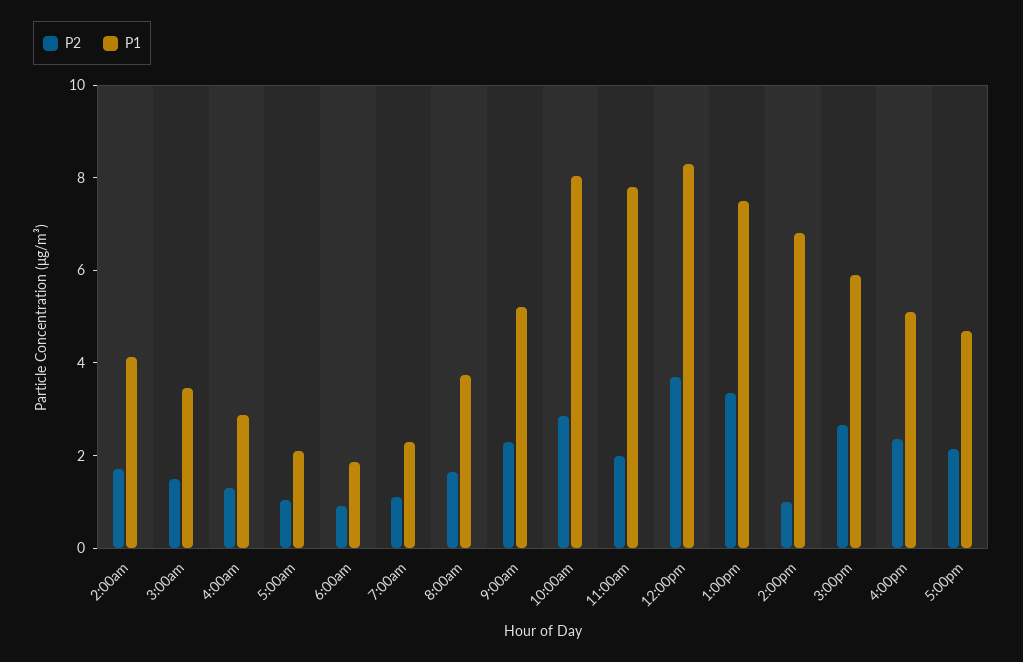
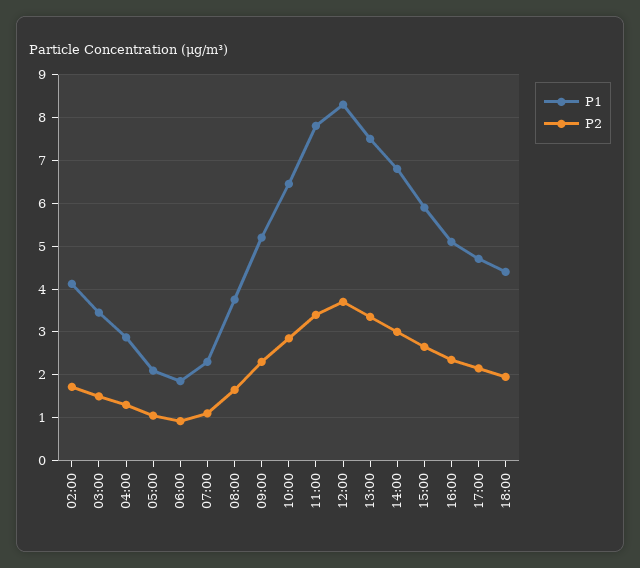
P1, 10:00am: 8 -> 6.4
P2, 11:00am: 2 -> 3.4
P2, 2:00pm: 1 -> 3
P1, 18:00: none -> 4.4
P2, 18:00: none -> 2

